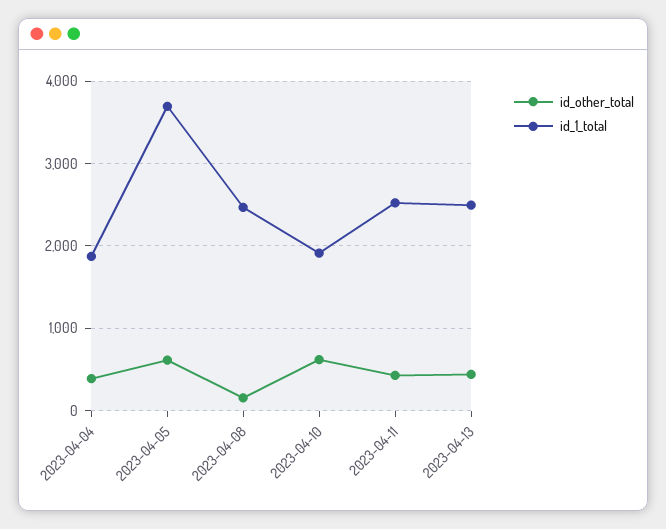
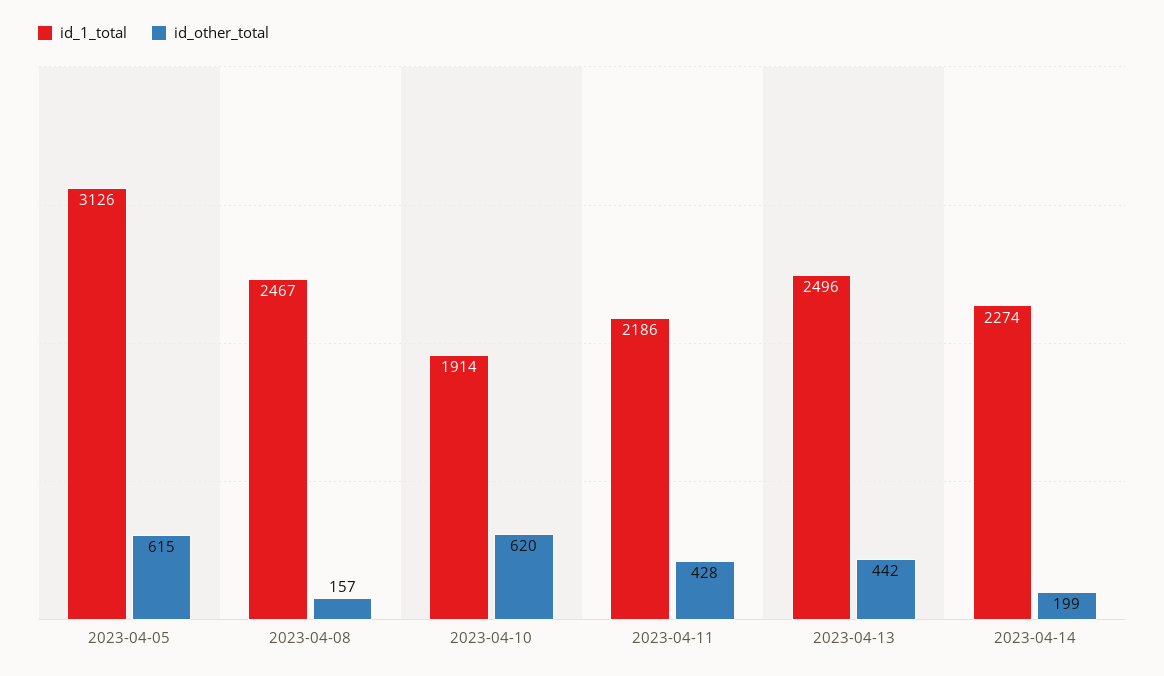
id_other_total, 2023-04-04: 400 -> none
id_1_total, 2023-04-04: 1900 -> none
id_1_total, 2023-04-05: 3700 -> 3126
id_1_total, 2023-04-11: 2500 -> 2186
id_1_total, 2023-04-14: none -> 2274
id_other_total, 2023-04-14: none -> 199

